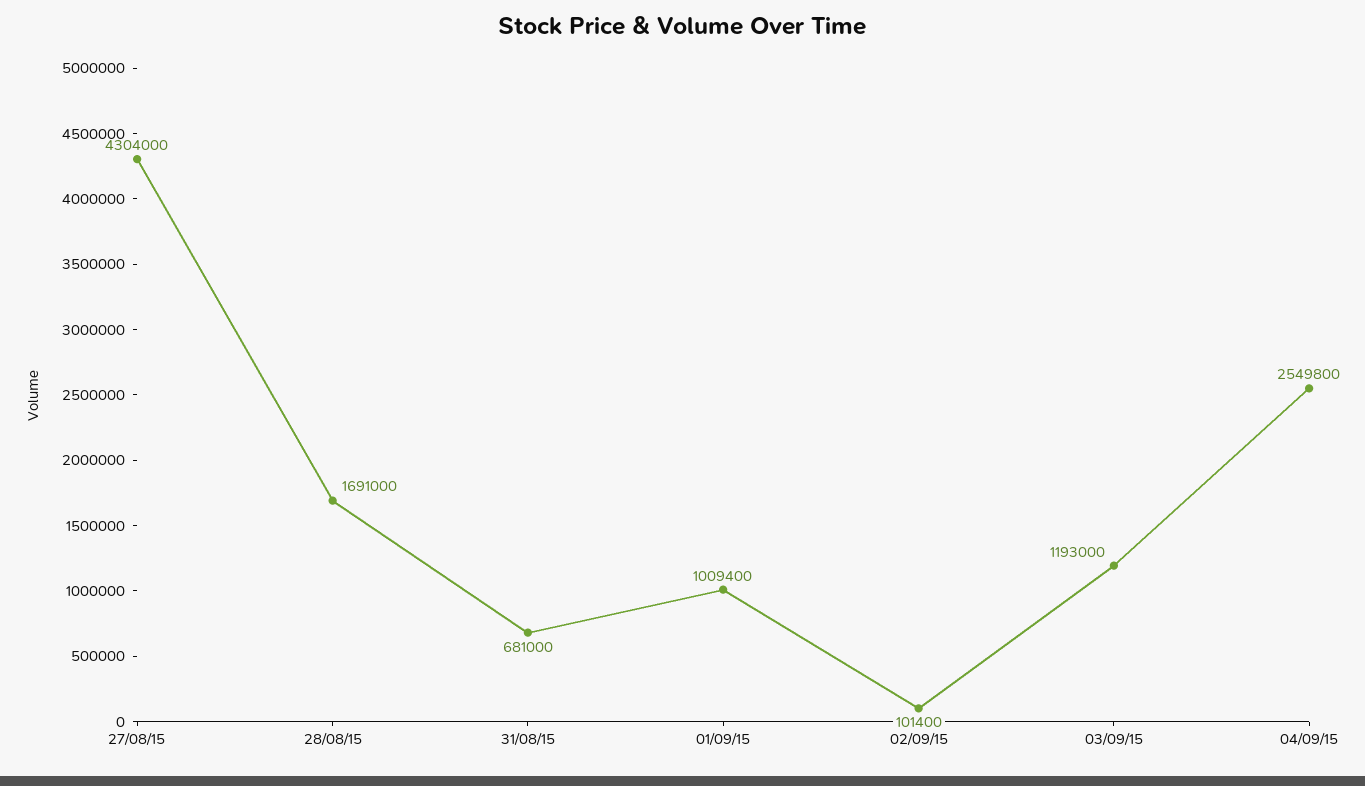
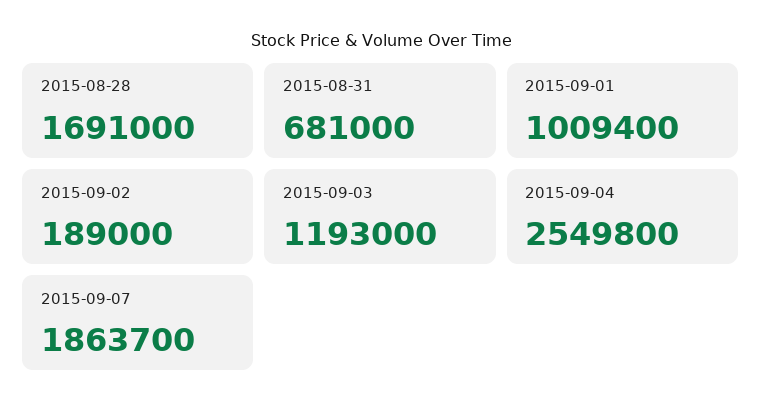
27/08/15: 4304000 -> none
02/09/15: 101400 -> 189000
2015-09-07: none -> 1863700

